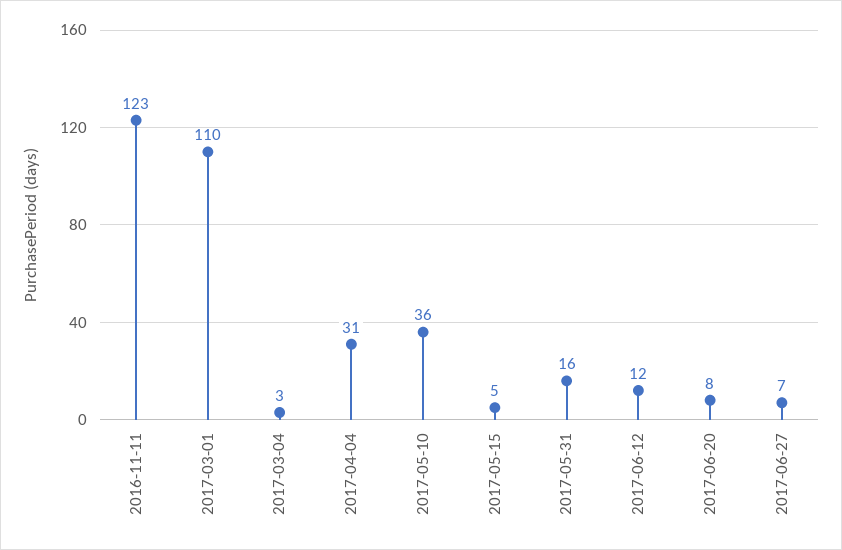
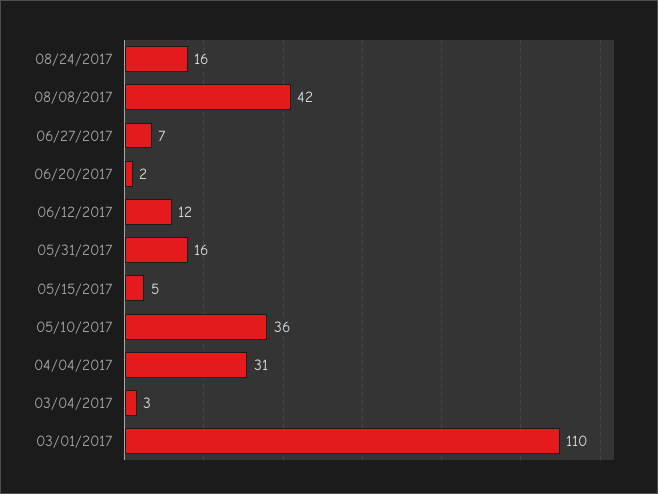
2016-11-11: 123 -> none
2017-06-20: 8 -> 2
08/24/2017: none -> 16
08/08/2017: none -> 42

